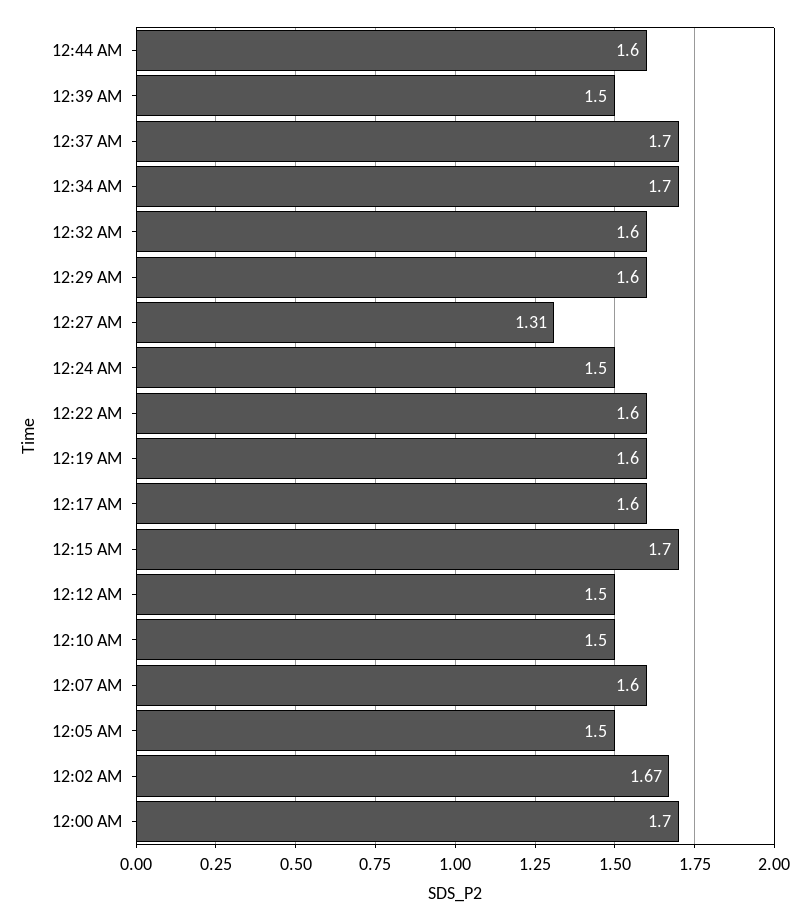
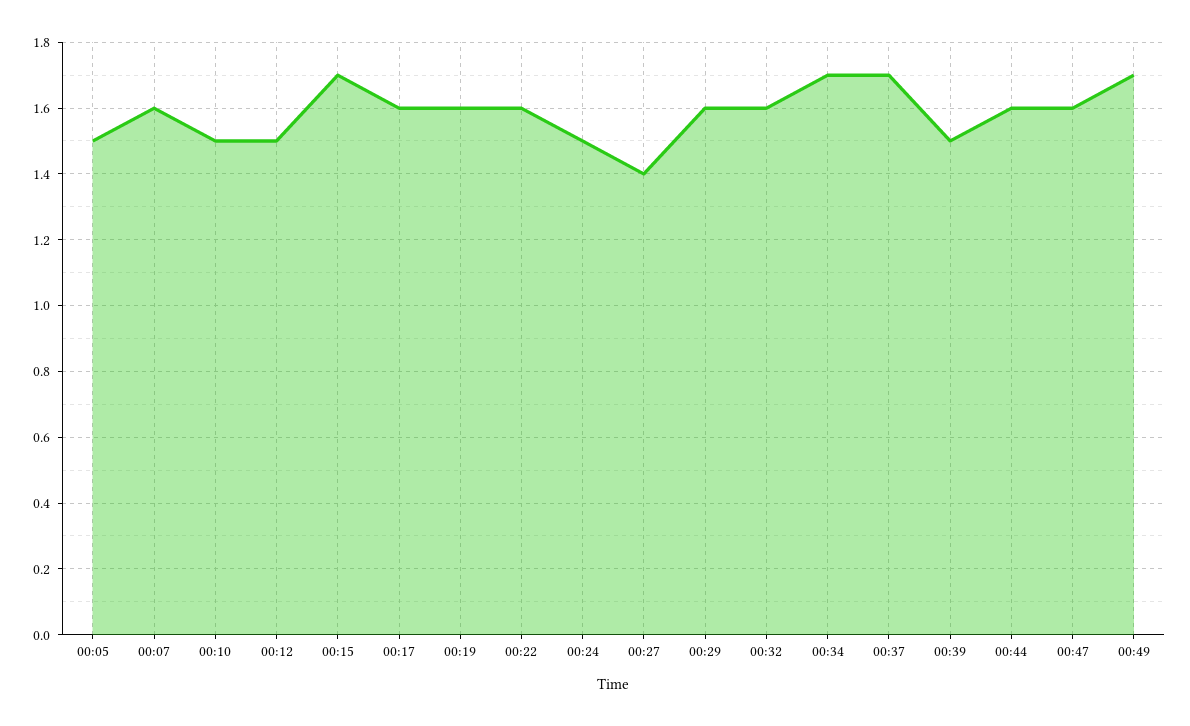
12:27 AM: 1.31 -> 1.4
12:02 AM: 1.67 -> none
12:00 AM: 1.7 -> none
00:47: none -> 1.6
00:49: none -> 1.7

